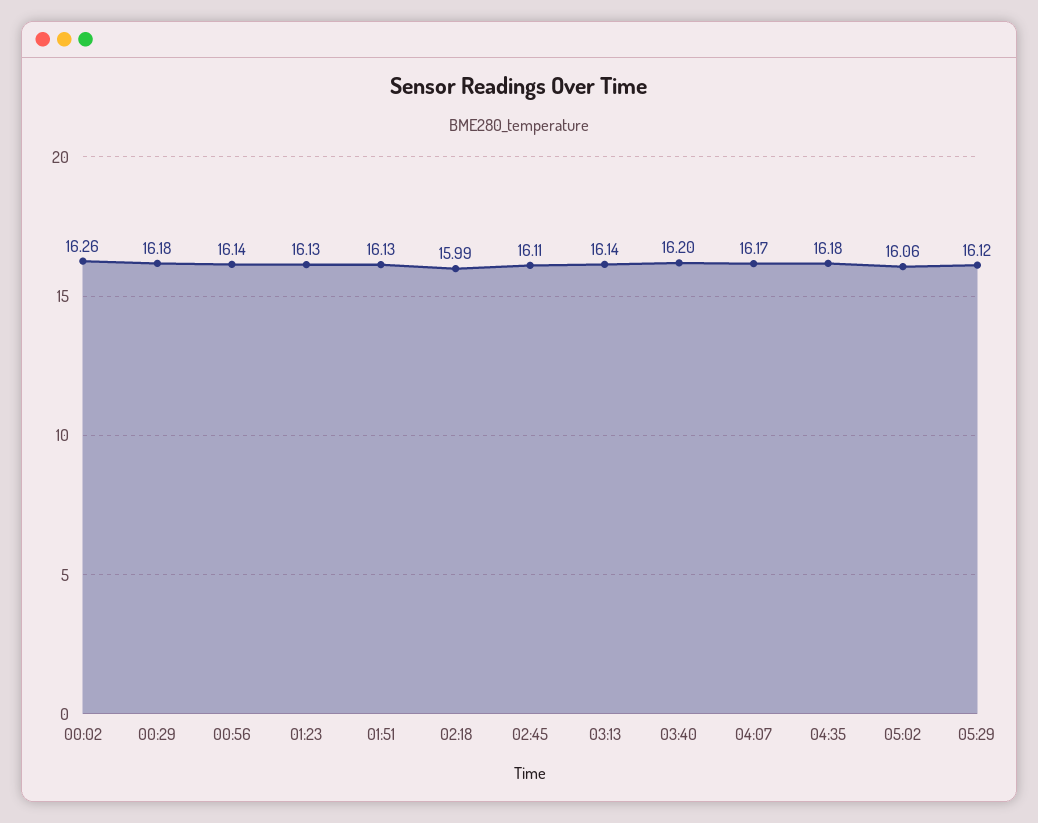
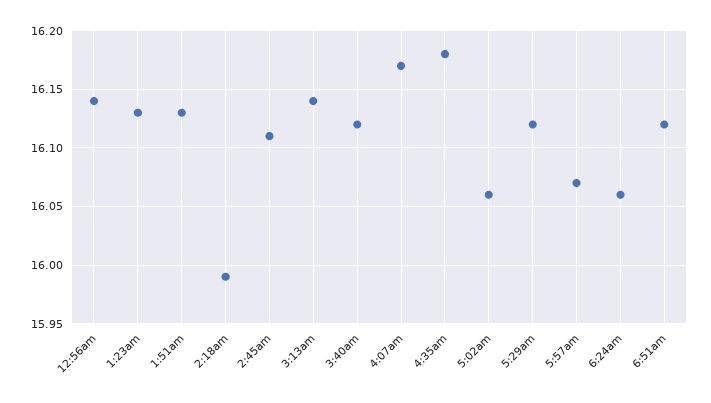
00:02: 16.26 -> none
00:29: 16.18 -> none
03:40: 16.2 -> 16.12
5:57am: none -> 16.07
6:24am: none -> 16.06
6:51am: none -> 16.12

